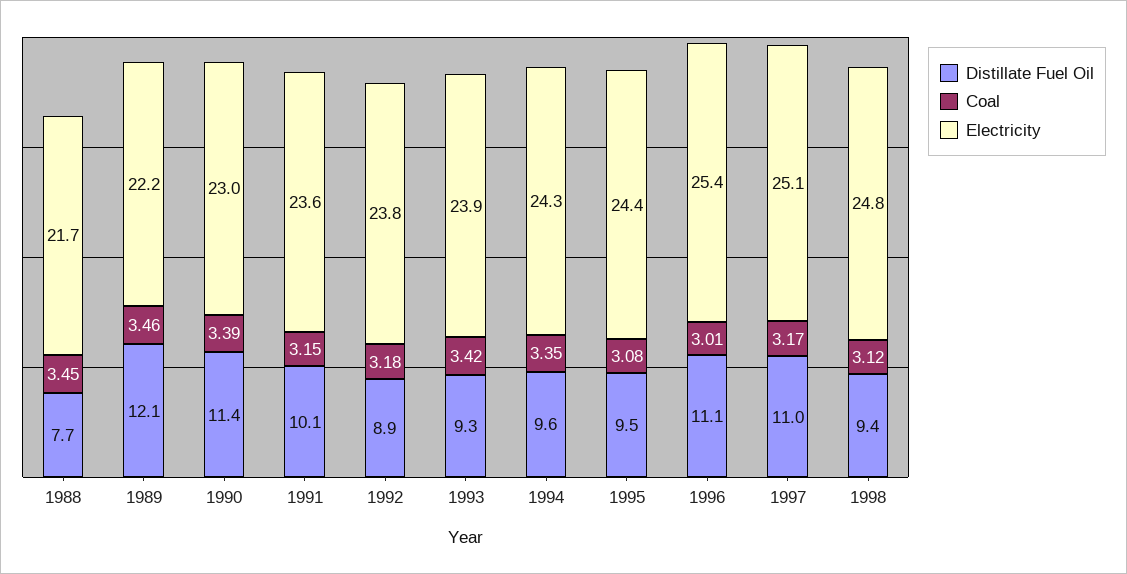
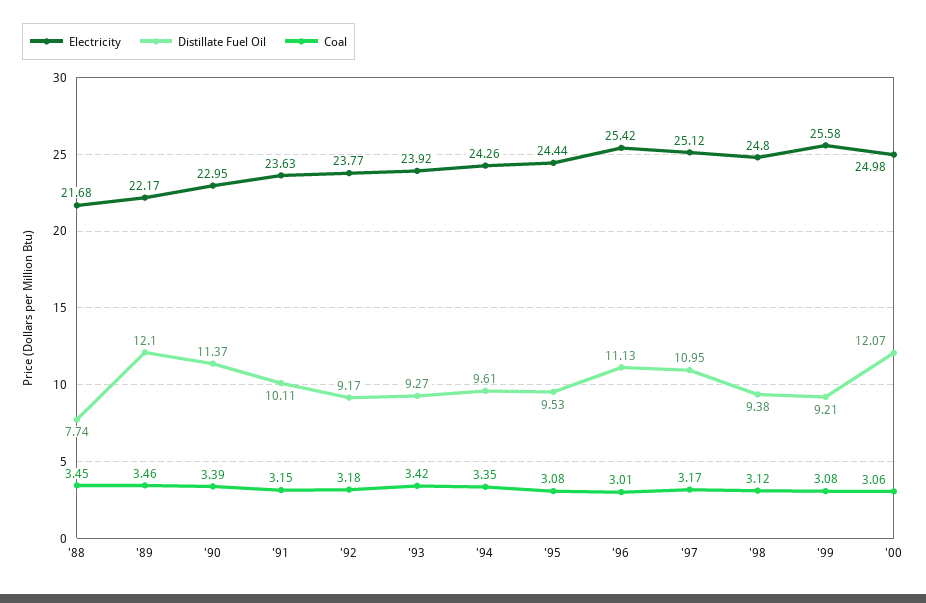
Distillate Fuel Oil, 1992: 8.9 -> 9.17
Electricity, '99: none -> 25.58
Distillate Fuel Oil, '99: none -> 9.21
Coal, '99: none -> 3.08
Electricity, '00: none -> 24.98
Distillate Fuel Oil, '00: none -> 12.07
Coal, '00: none -> 3.06

